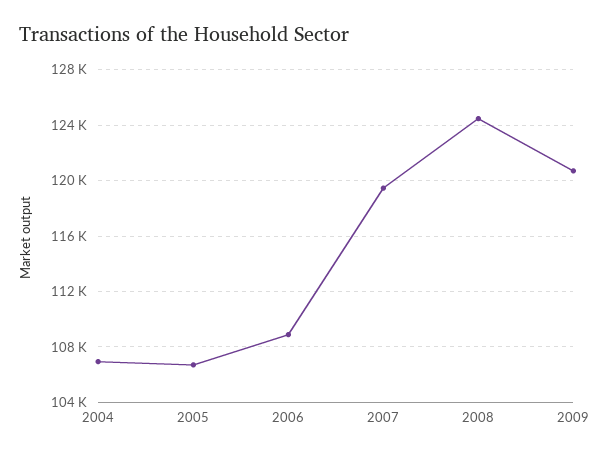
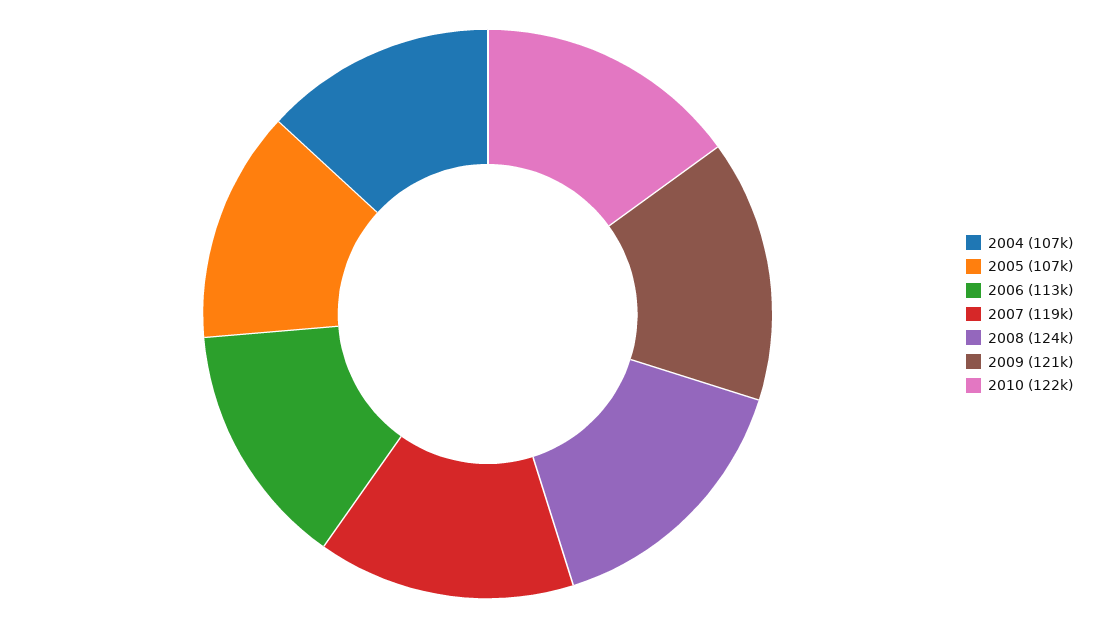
2006: 109000 -> 113000
2010: none -> 122000

